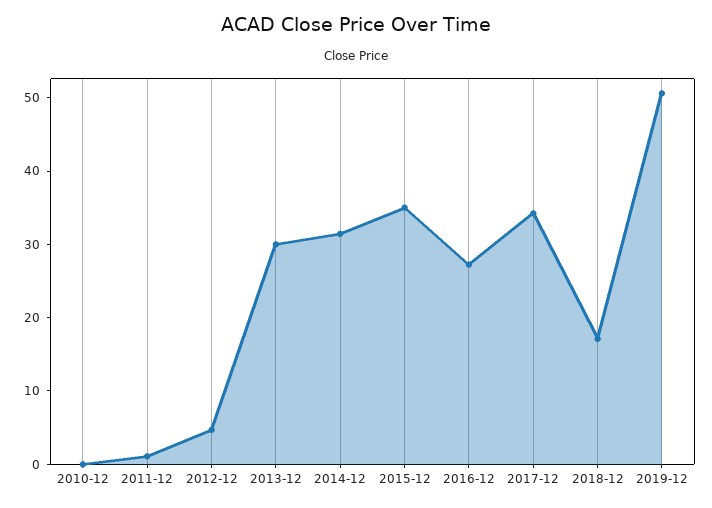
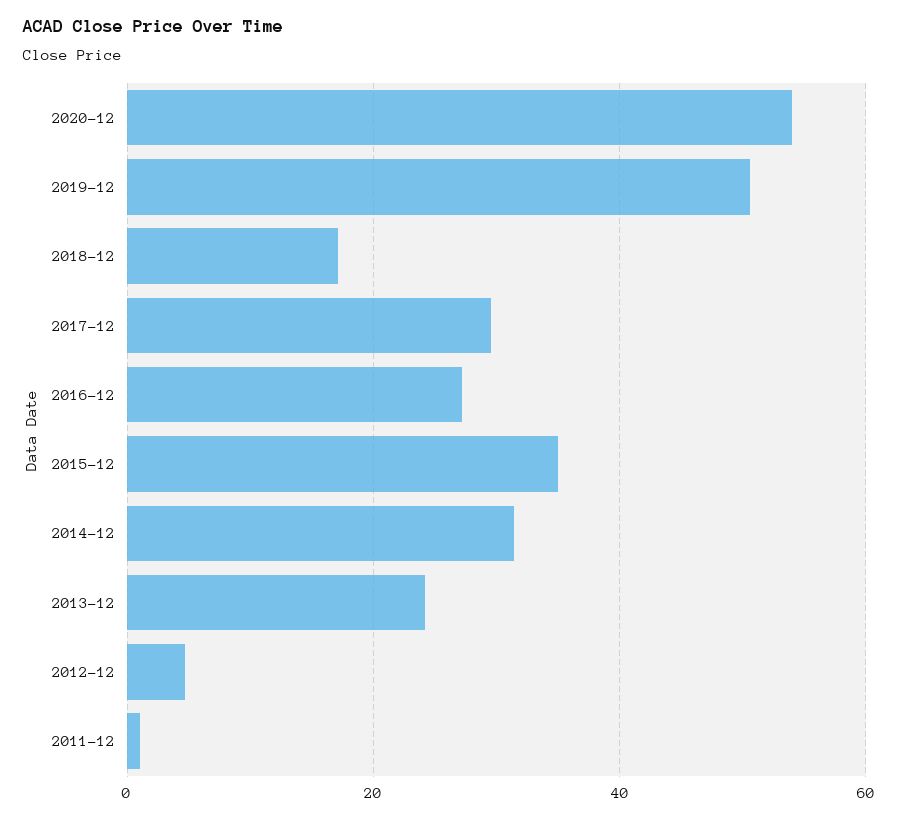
2010-12: 0 -> none
2013-12: 30 -> 24
2017-12: 34 -> 30
2020-12: none -> 54

